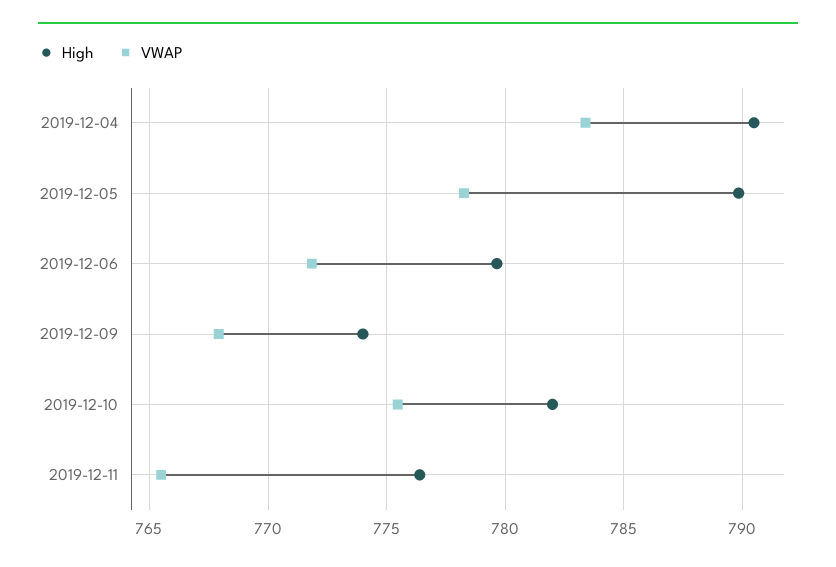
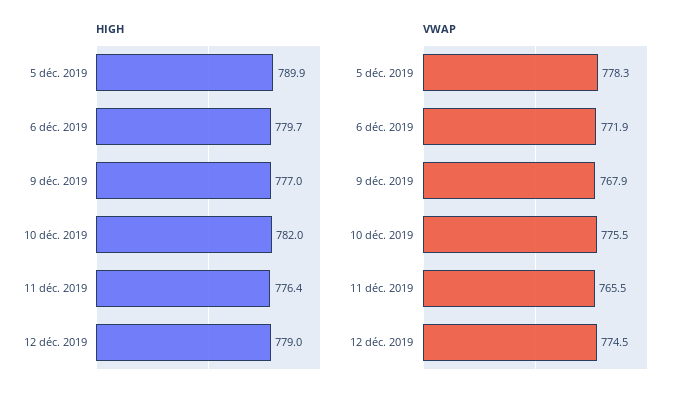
High, 2019-12-04: 790.5 -> none
VWAP, 2019-12-04: 783.5 -> none
High, 2019-12-09: 774 -> 777
High, 12 déc. 2019: none -> 779
VWAP, 12 déc. 2019: none -> 774.5

